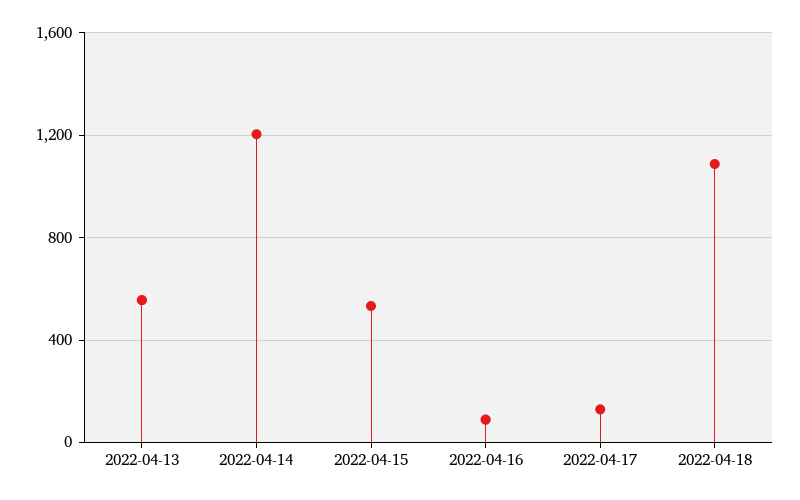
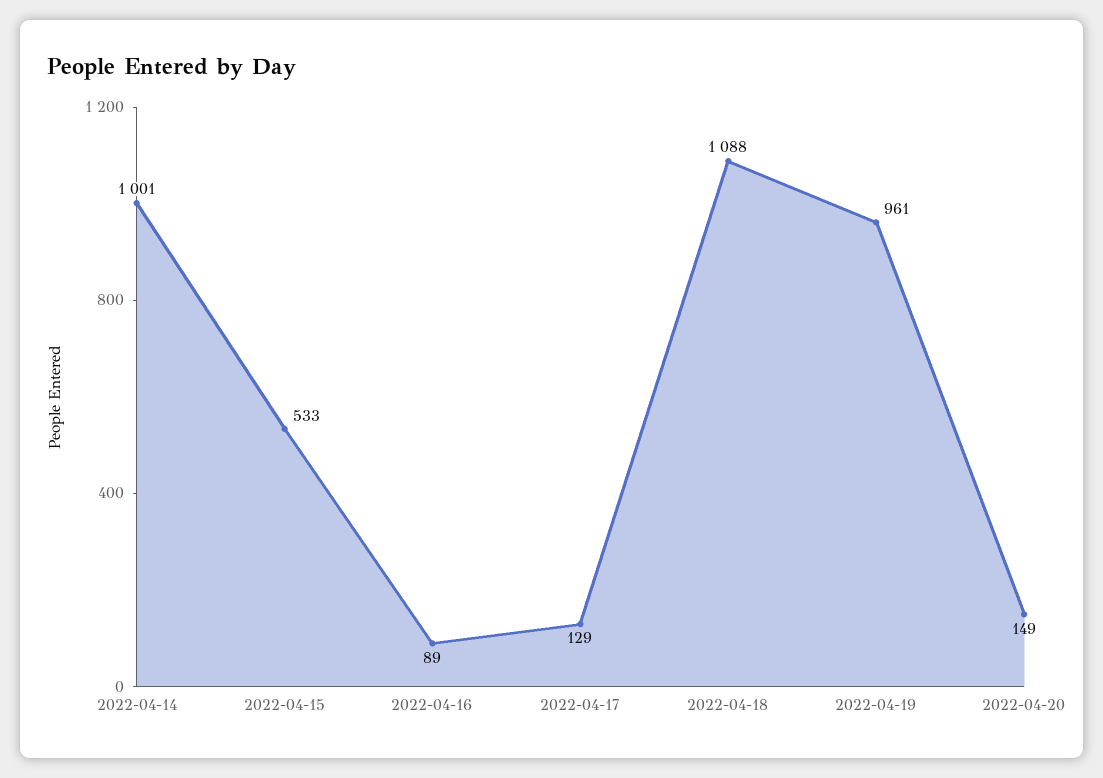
2022-04-13: 550 -> none
2022-04-14: 1200 -> 1001
2022-04-19: none -> 961
2022-04-20: none -> 149

